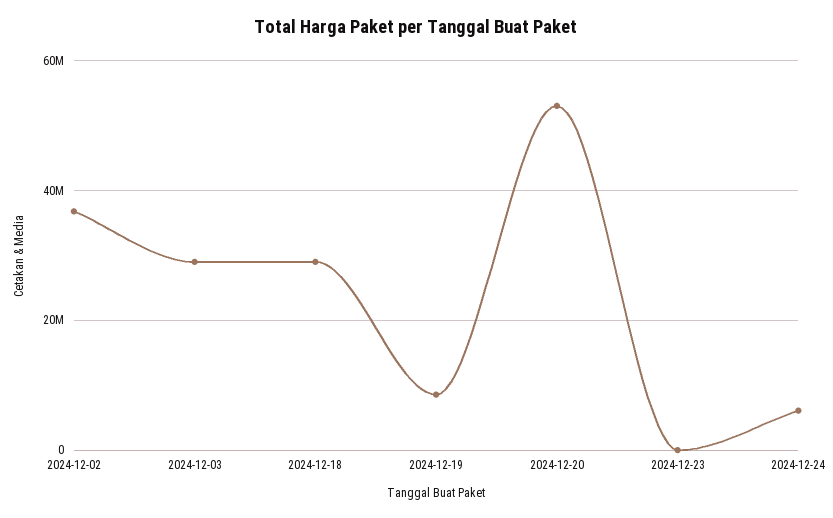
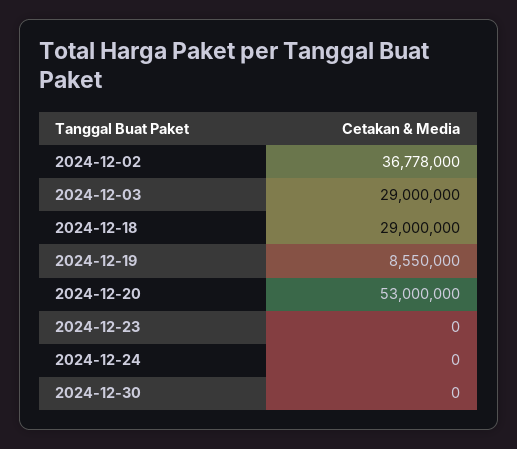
2024-12-24: 6000000 -> 0
2024-12-30: none -> 0

